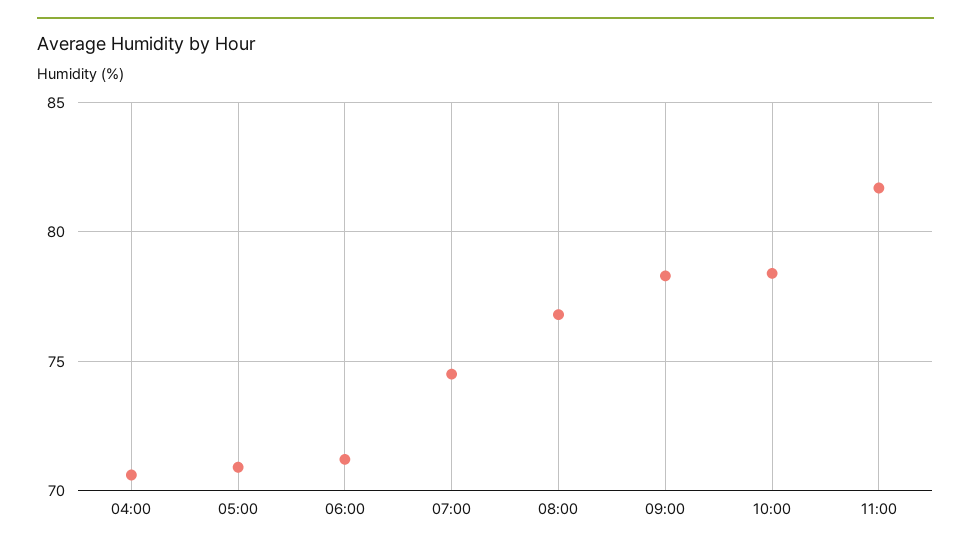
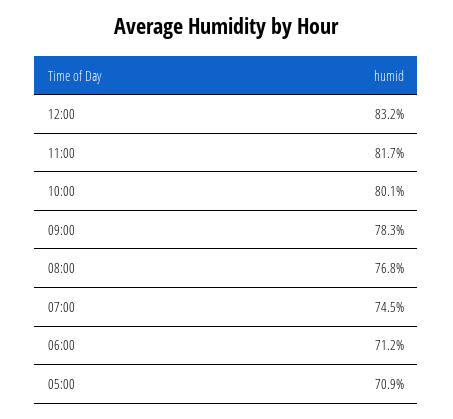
04:00: 70.5 -> none
10:00: 78.5 -> 80.1
12:00: none -> 83.2

